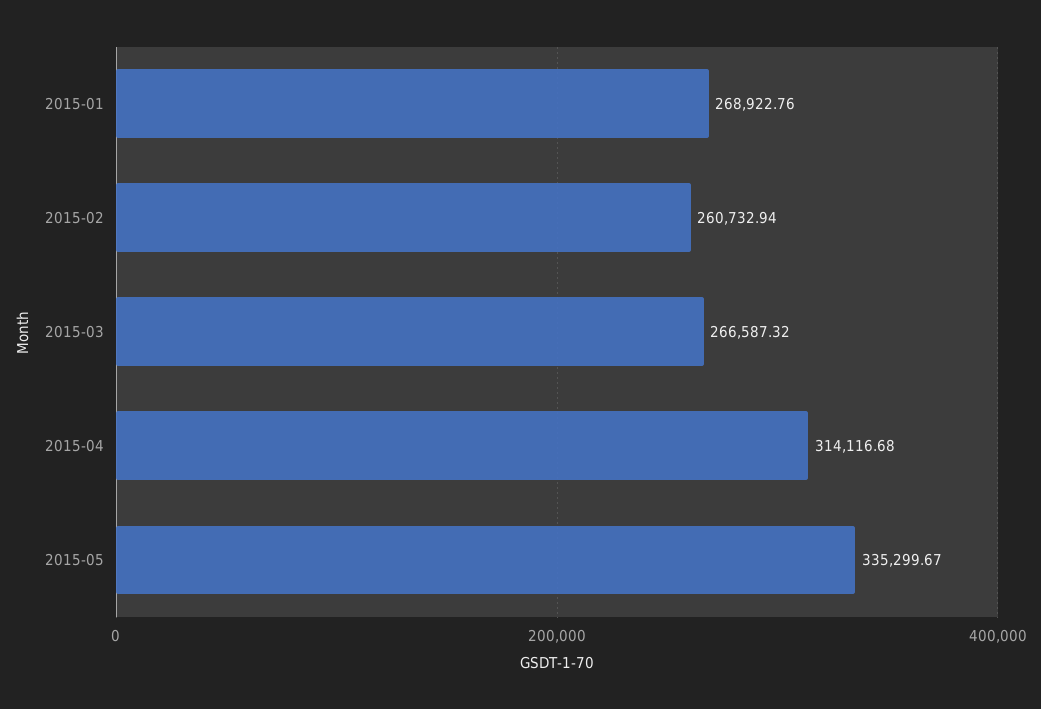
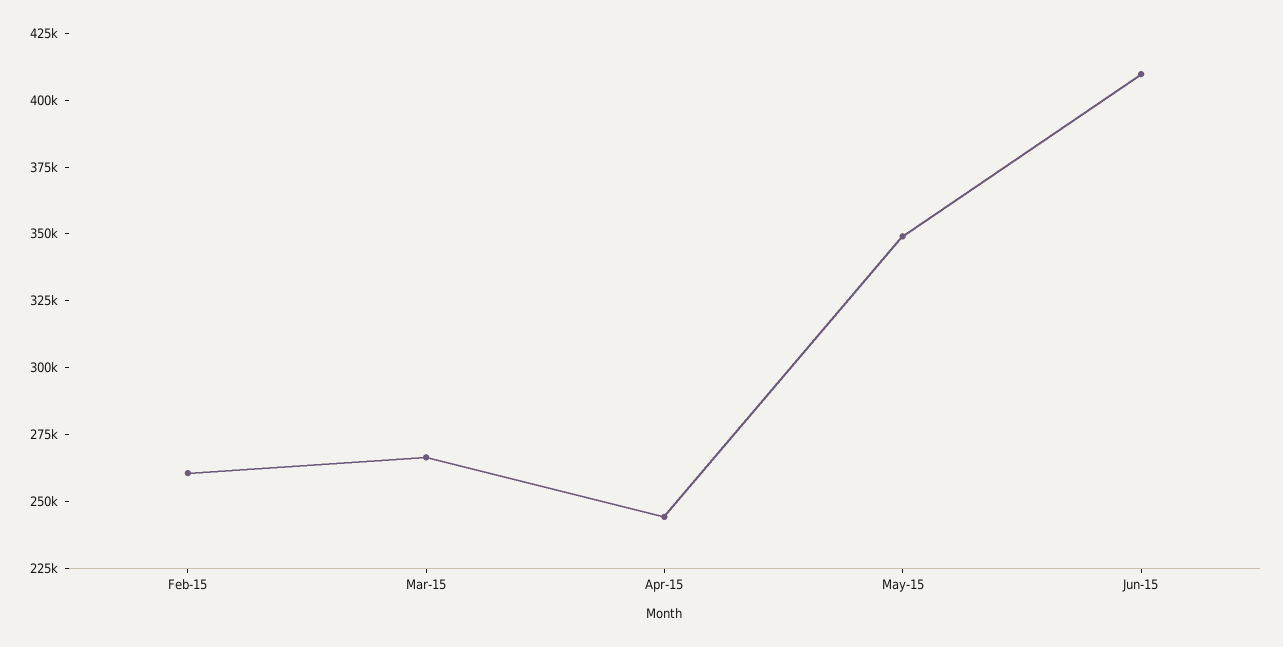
2015-01: 268922.76 -> none
2015-04: 314116.68 -> 245000
2015-05: 335299.67 -> 350000
Jun-15: none -> 410000

